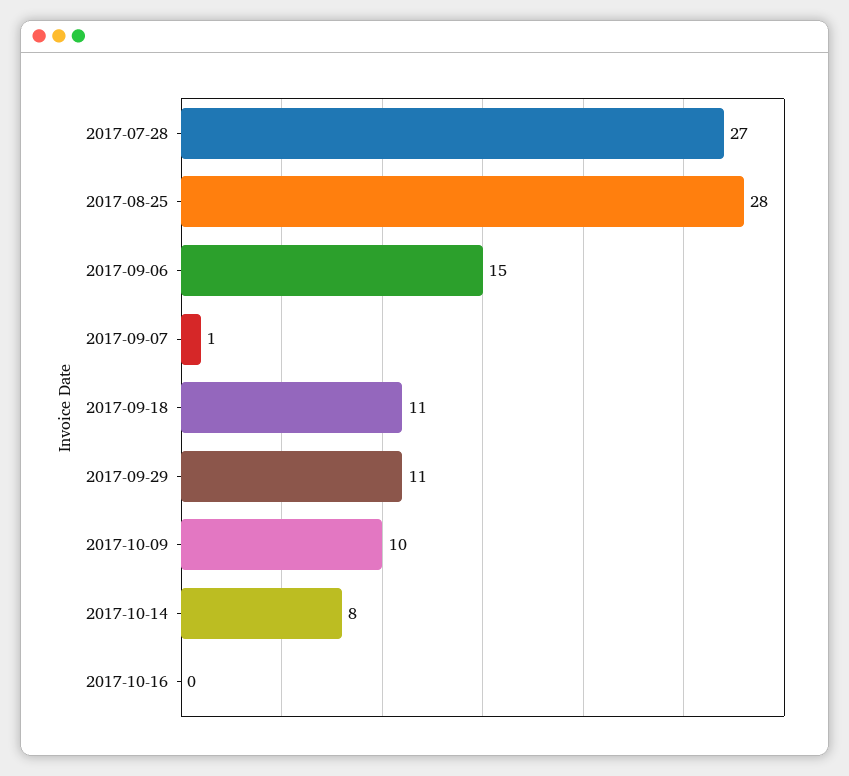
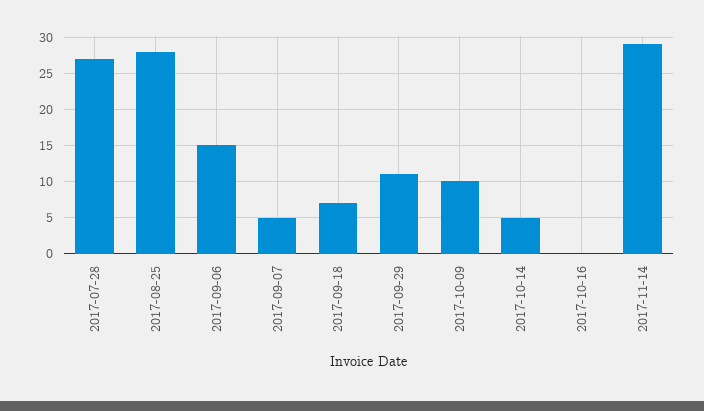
2017-09-07: 1 -> 5
2017-09-18: 11 -> 7
2017-10-14: 8 -> 5
2017-11-14: none -> 29

